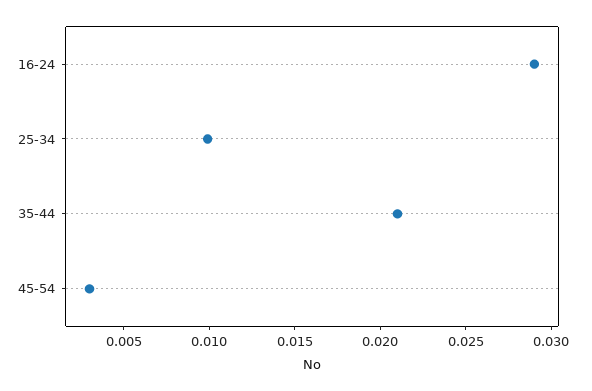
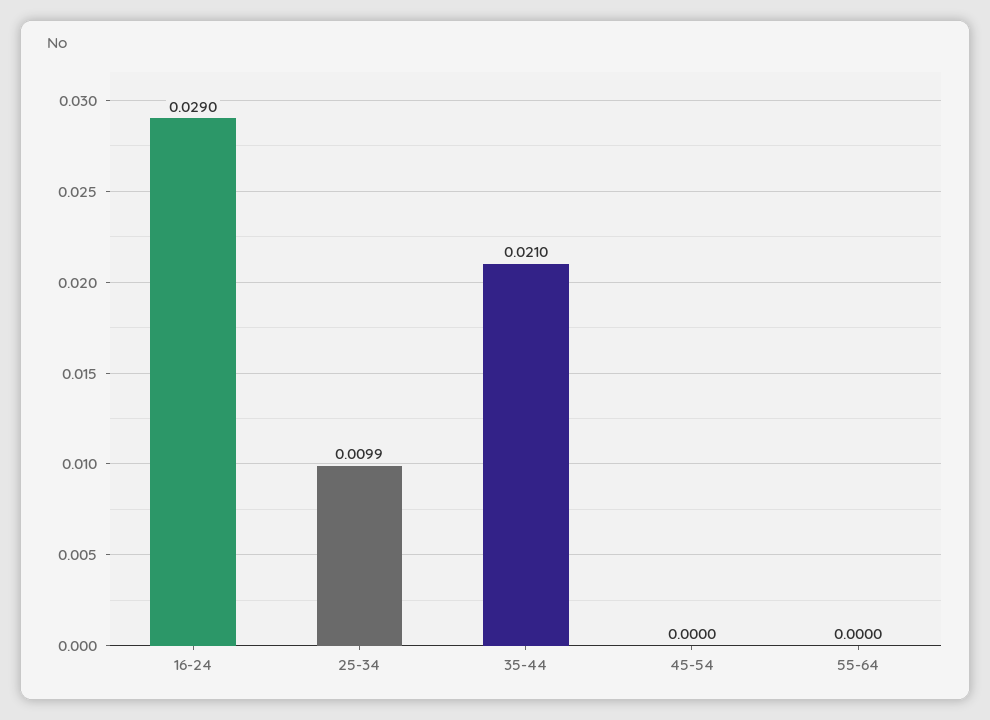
45-54: 0.003 -> 0
55-64: none -> 0

